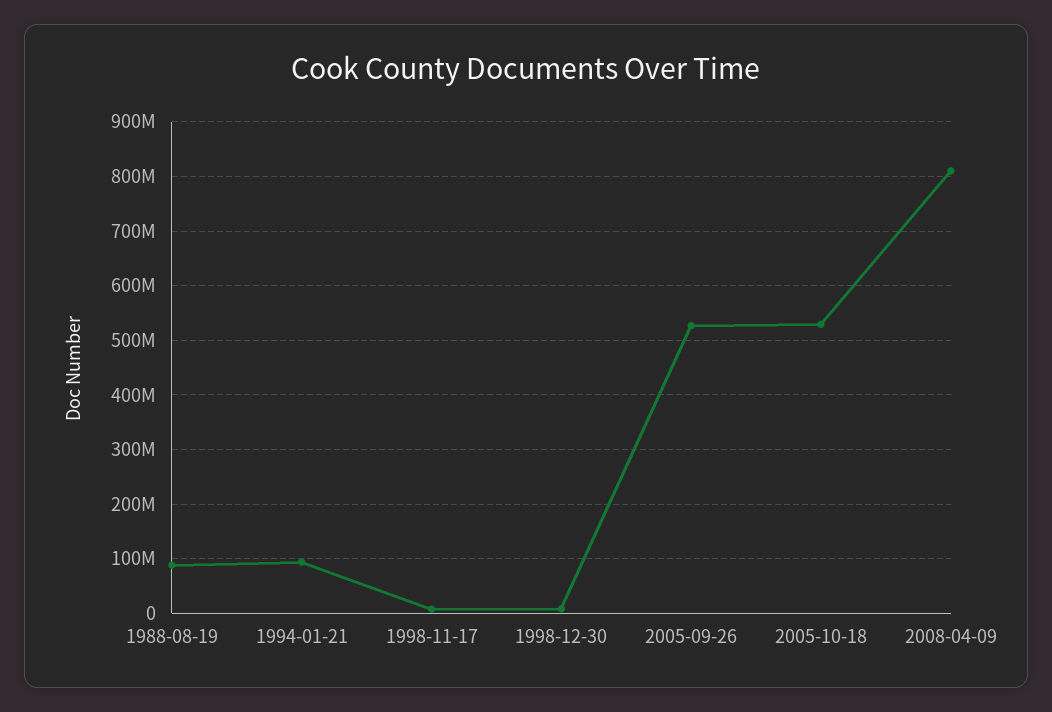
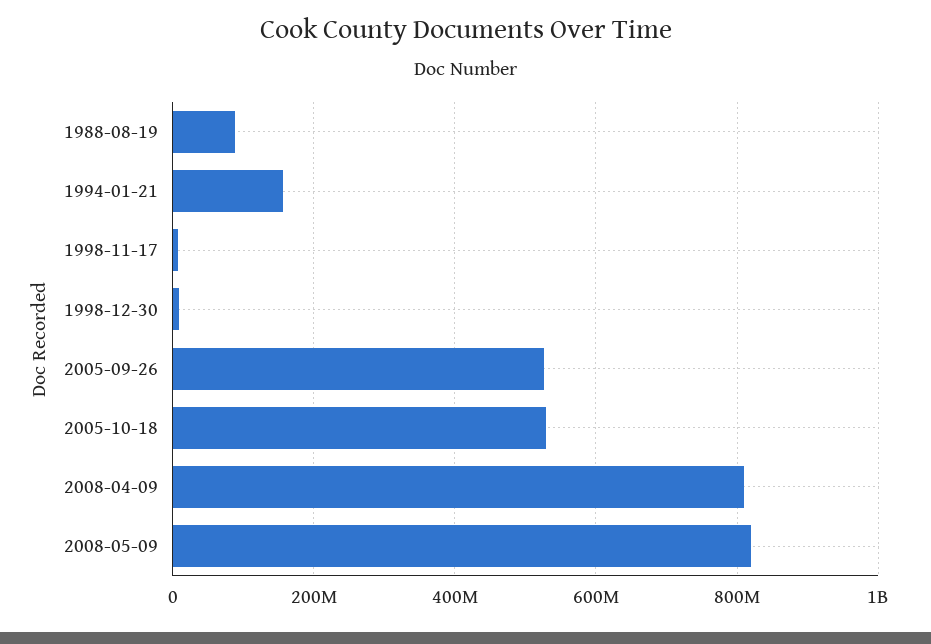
1994-01-21: 100000000 -> 160000000
2008-05-09: none -> 820000000

